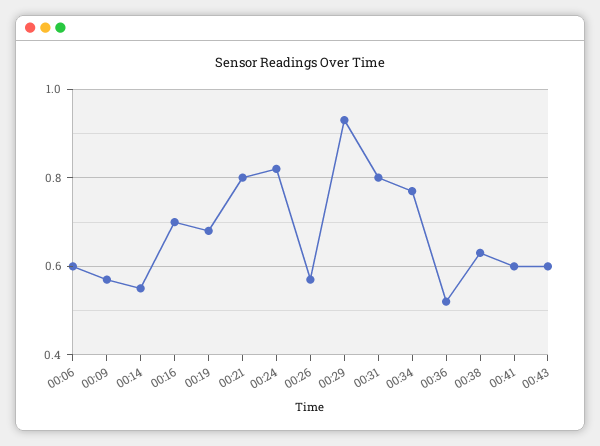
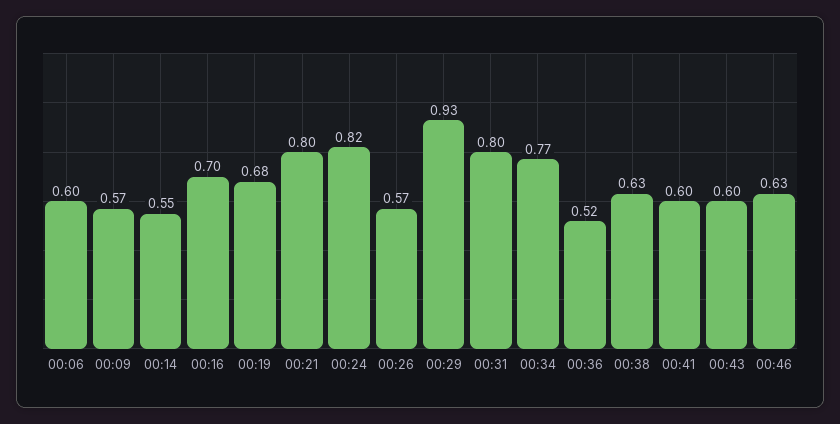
00:46: none -> 0.63

